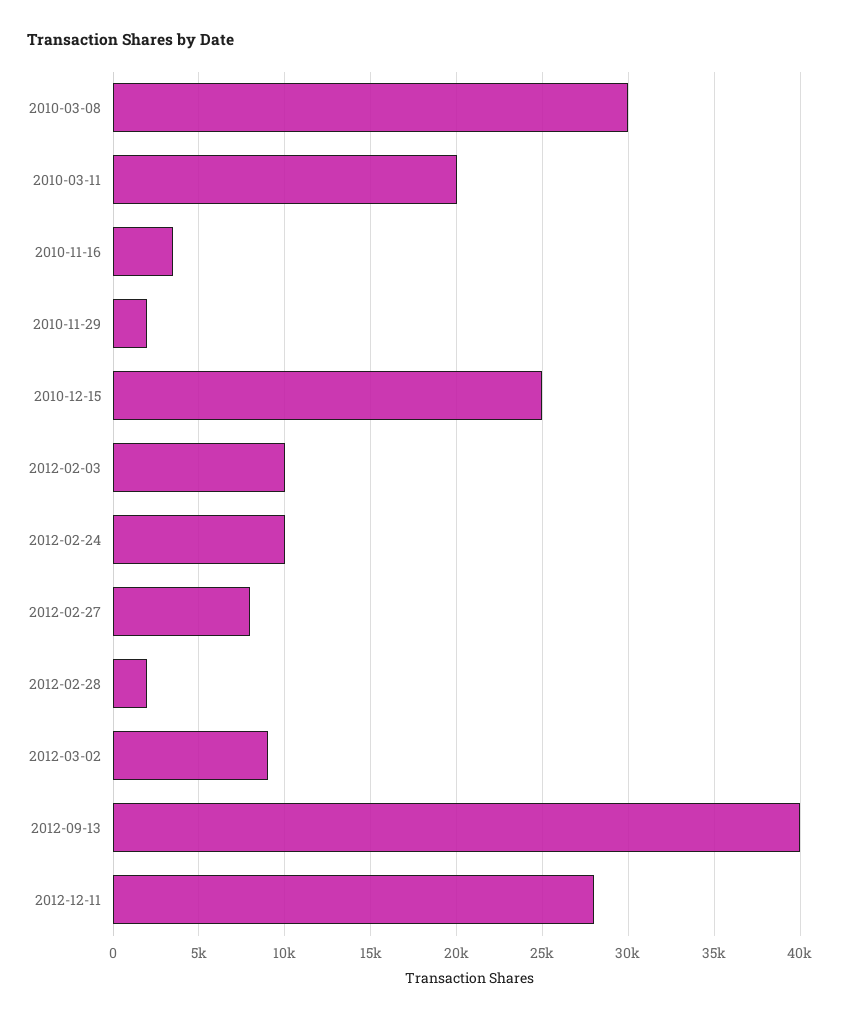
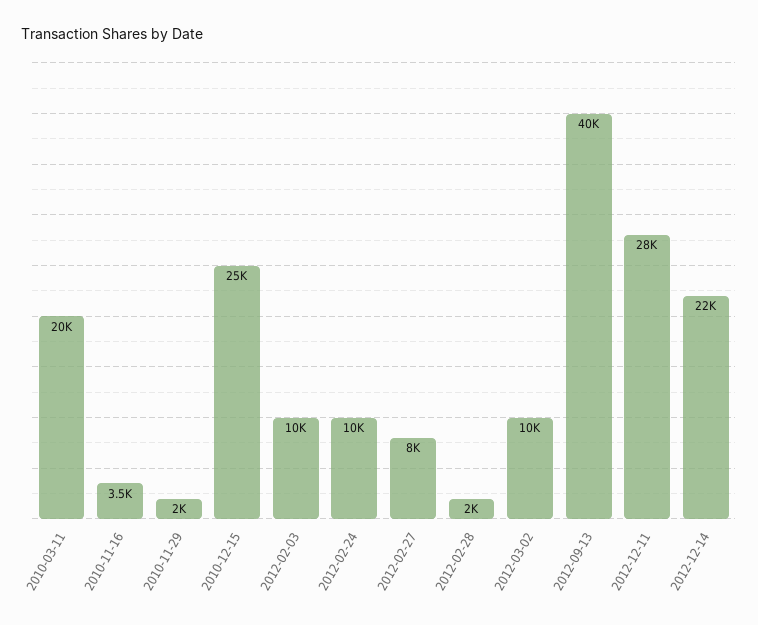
2010-03-08: 30000 -> none
2012-03-02: 9000 -> 10000
2012-12-14: none -> 22000

